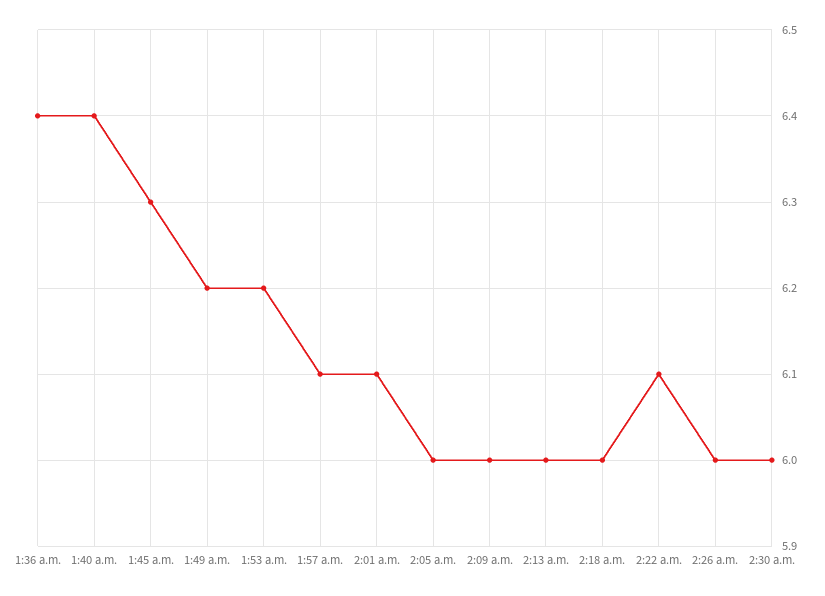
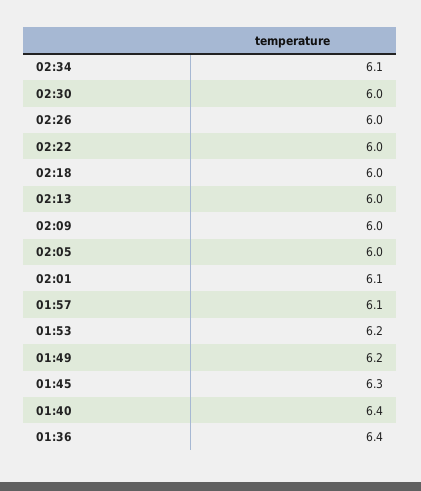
2:22 a.m.: 6.1 -> 6
02:34: none -> 6.1

